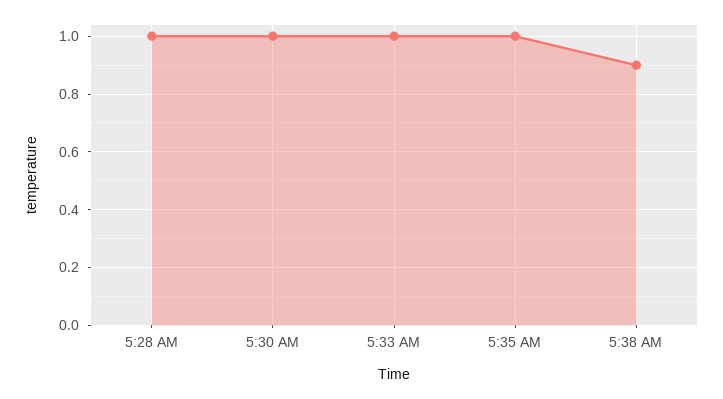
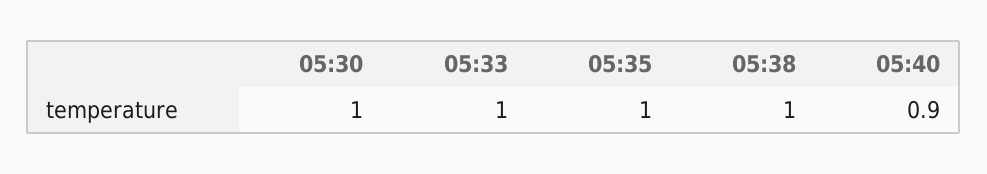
5:28 AM: 1 -> none
5:38 AM: 0.9 -> 1
05:40: none -> 0.9

